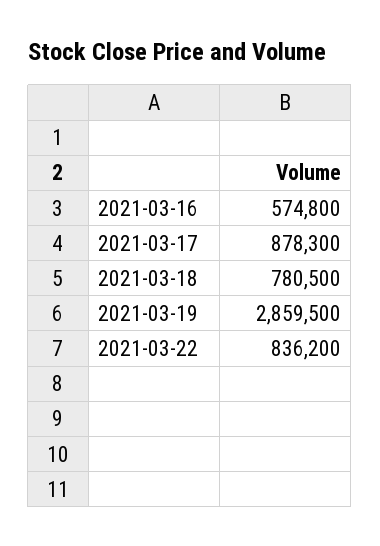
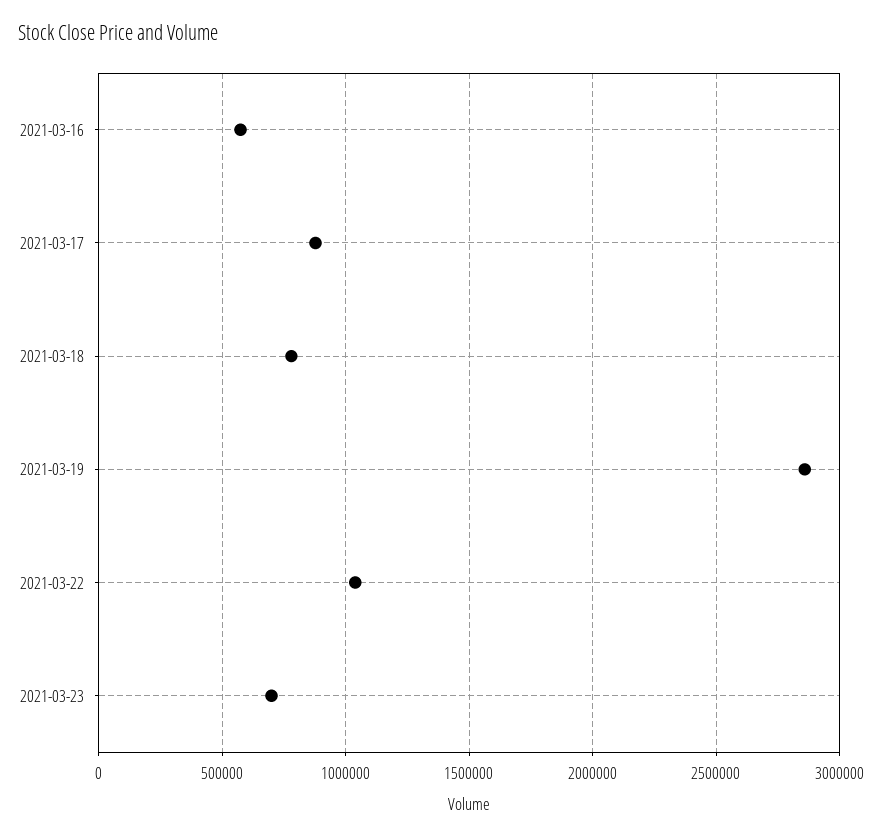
2021-03-22: 836200 -> 1050000
2021-03-23: none -> 700000

